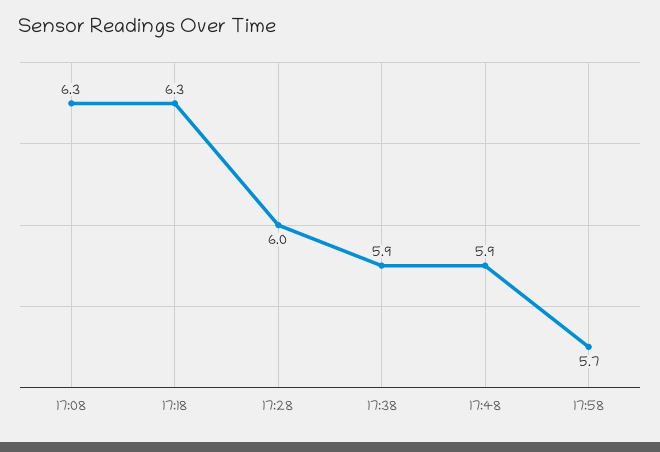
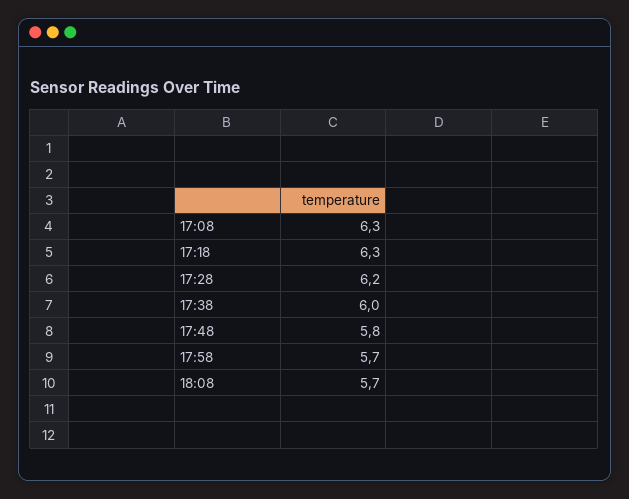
17:28: 6 -> 6.2
17:38: 5.9 -> 6
17:48: 5.9 -> 5.8
18:08: none -> 5.7

